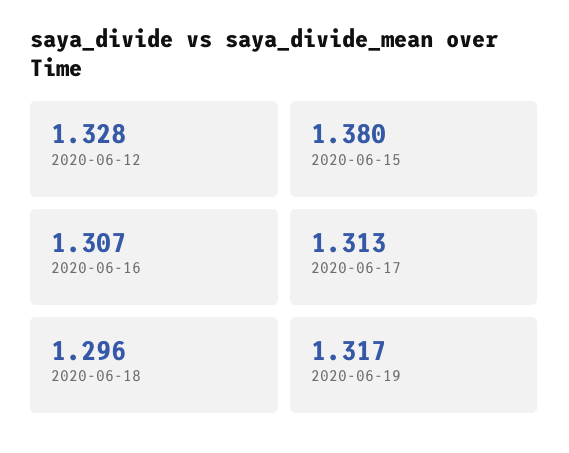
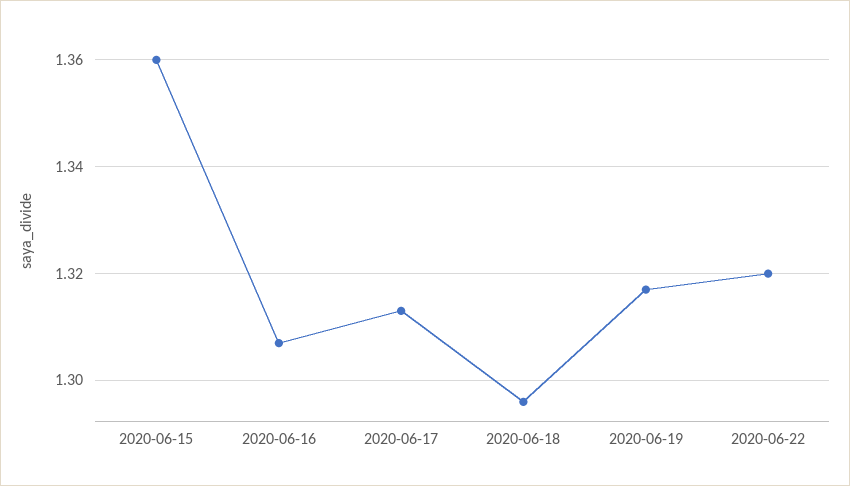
2020-06-12: 1.328 -> none
2020-06-15: 1.38 -> 1.36
2020-06-22: none -> 1.32

